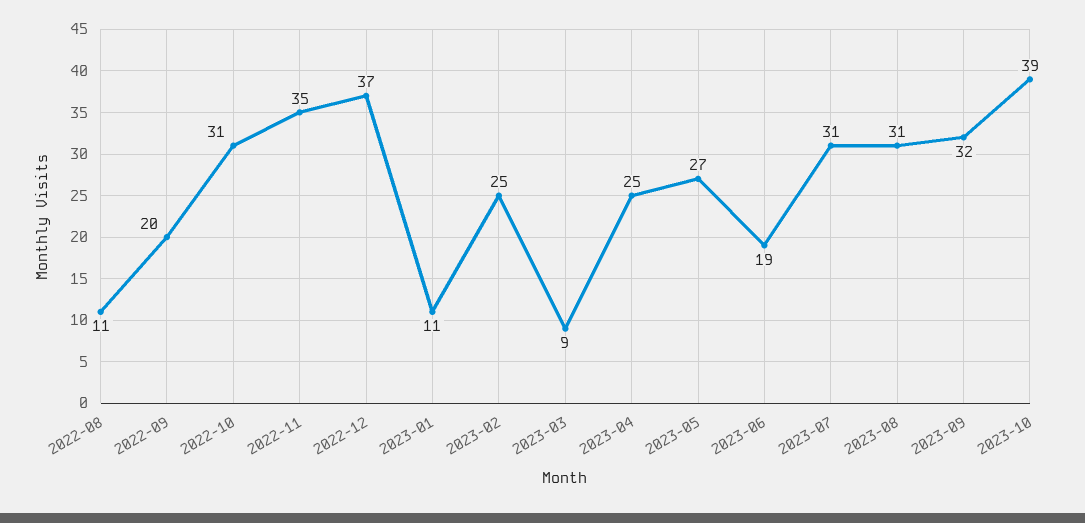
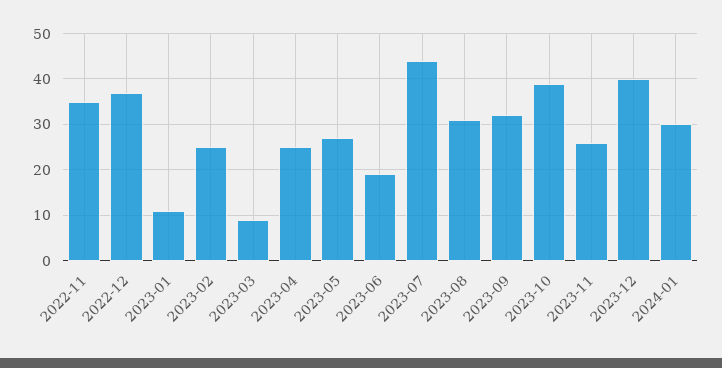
2022-08: 11 -> none
2022-09: 20 -> none
2022-10: 31 -> none
2023-07: 31 -> 45
2023-11: none -> 25
2023-12: none -> 40
2024-01: none -> 30

